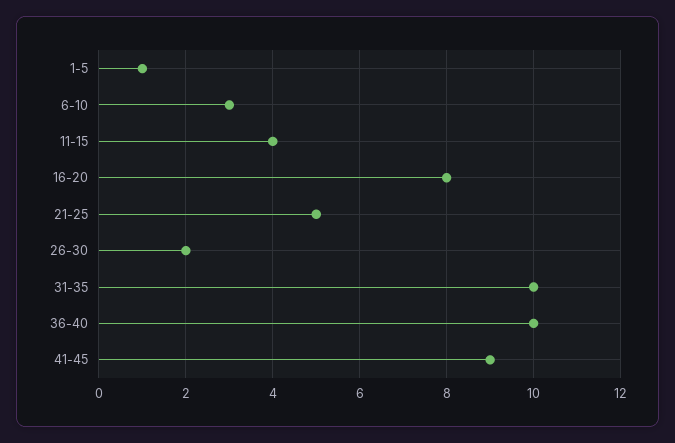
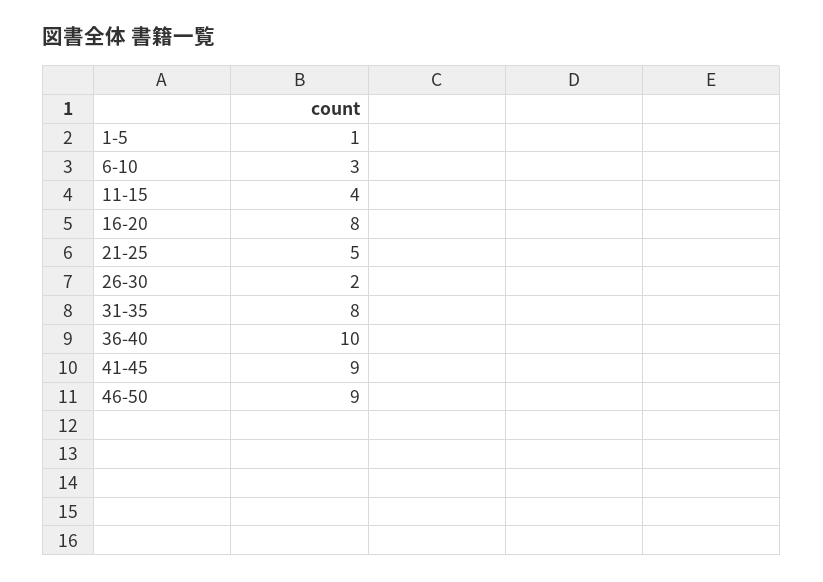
31-35: 10 -> 8
46-50: none -> 9

